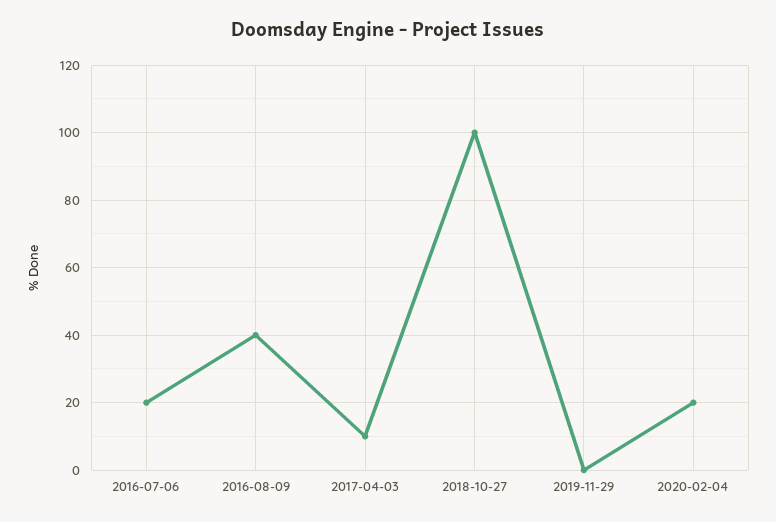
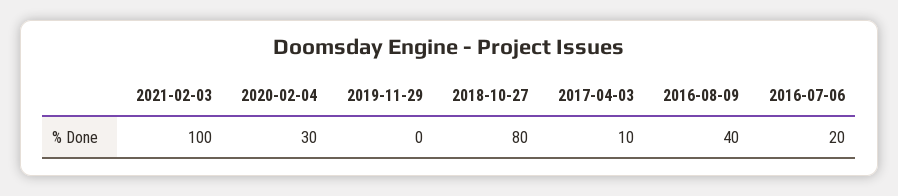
2018-10-27: 100 -> 80
2020-02-04: 20 -> 30
2021-02-03: none -> 100

